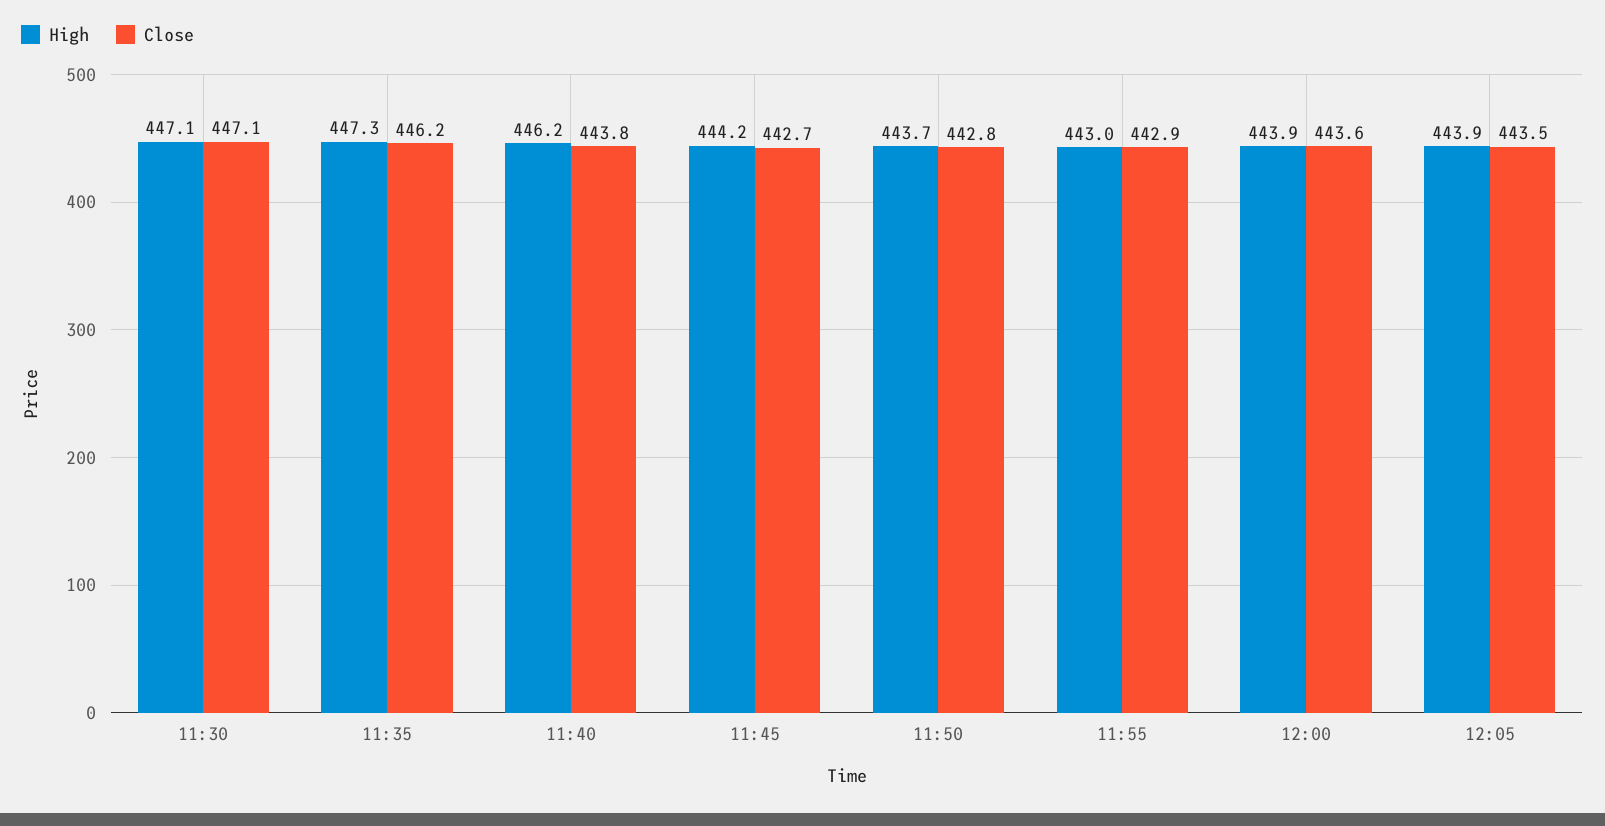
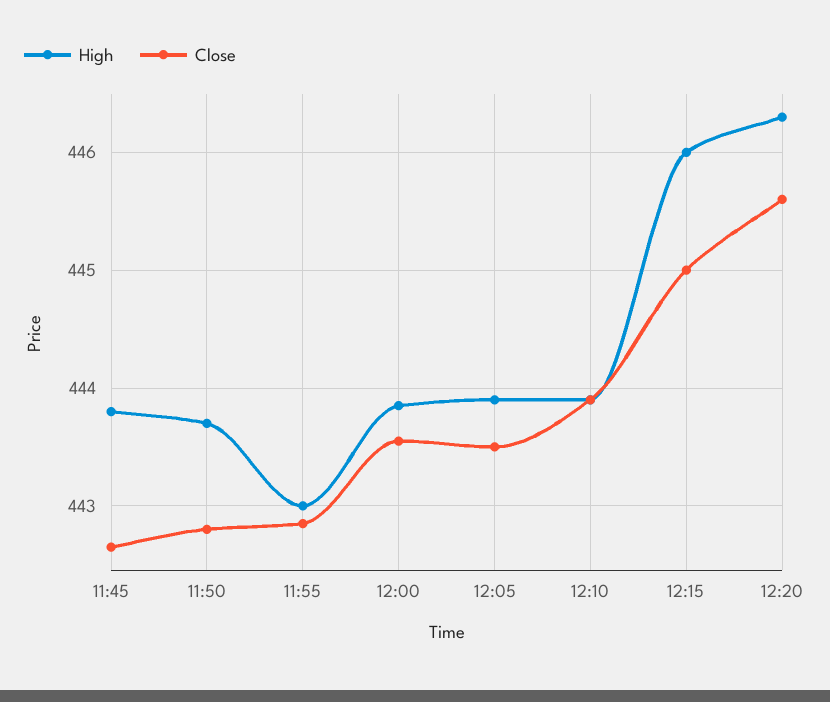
High, 11:30: 447.1 -> none
Close, 11:30: 447.1 -> none
High, 11:35: 447.3 -> none
Close, 11:35: 446.2 -> none
High, 11:40: 446.2 -> none
Close, 11:40: 443.8 -> none
High, 11:45: 444.2 -> 443.8
High, 12:10: none -> 443.9
Close, 12:10: none -> 443.9
High, 12:15: none -> 446
Close, 12:15: none -> 445
High, 12:20: none -> 446.3
Close, 12:20: none -> 445.6

